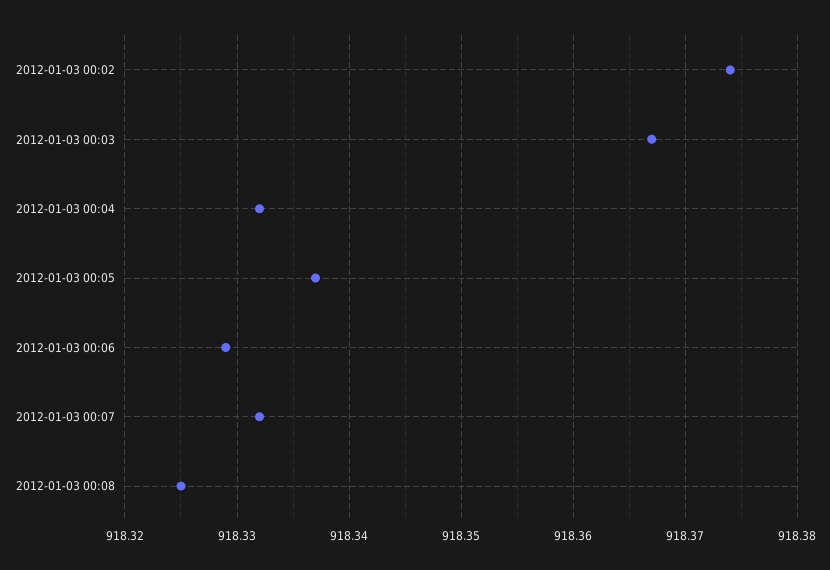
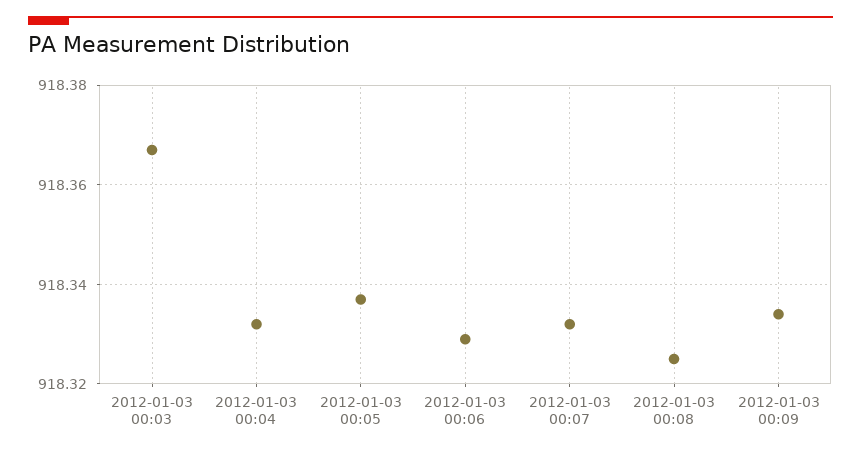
2012-01-03 00:02: 918.374 -> none
2012-01-03 00:09: none -> 918.335

